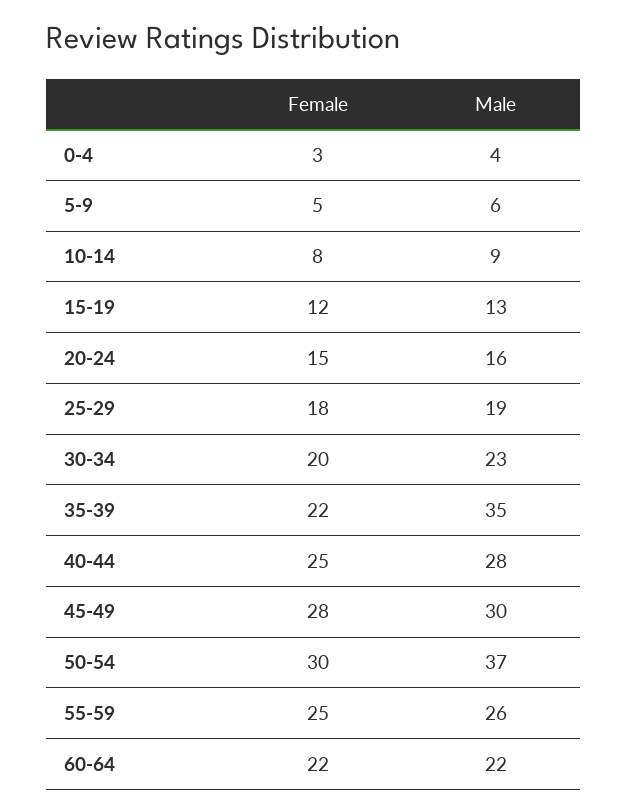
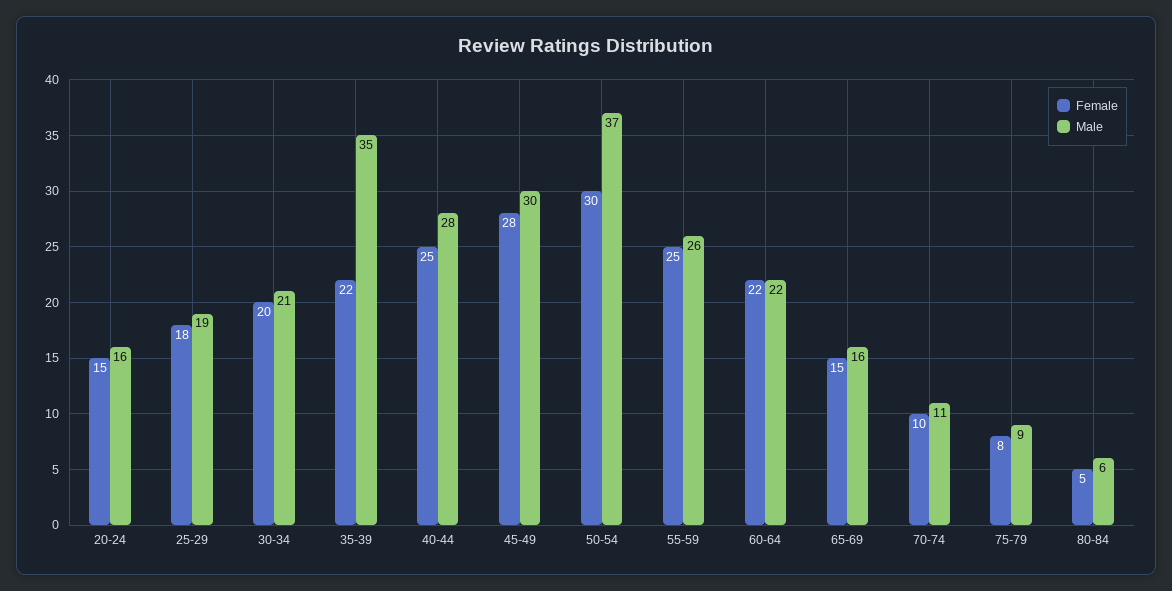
Female, 0-4: 3 -> none
Male, 0-4: 4 -> none
Female, 5-9: 5 -> none
Male, 5-9: 6 -> none
Female, 10-14: 8 -> none
Male, 10-14: 9 -> none
Female, 15-19: 12 -> none
Male, 15-19: 13 -> none
Male, 30-34: 23 -> 21
Female, 65-69: none -> 15
Male, 65-69: none -> 16
Female, 70-74: none -> 10
Male, 70-74: none -> 11
Female, 75-79: none -> 8
Male, 75-79: none -> 9
Female, 80-84: none -> 5
Male, 80-84: none -> 6

